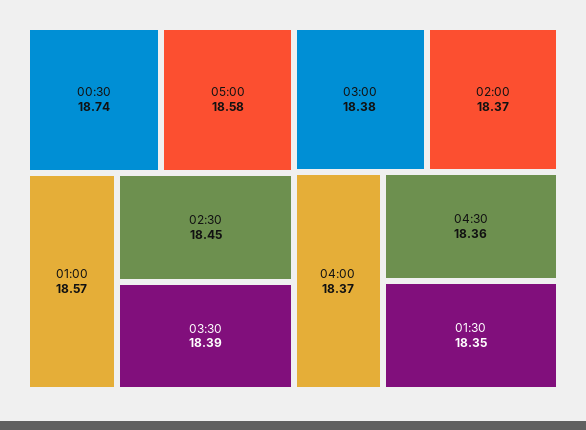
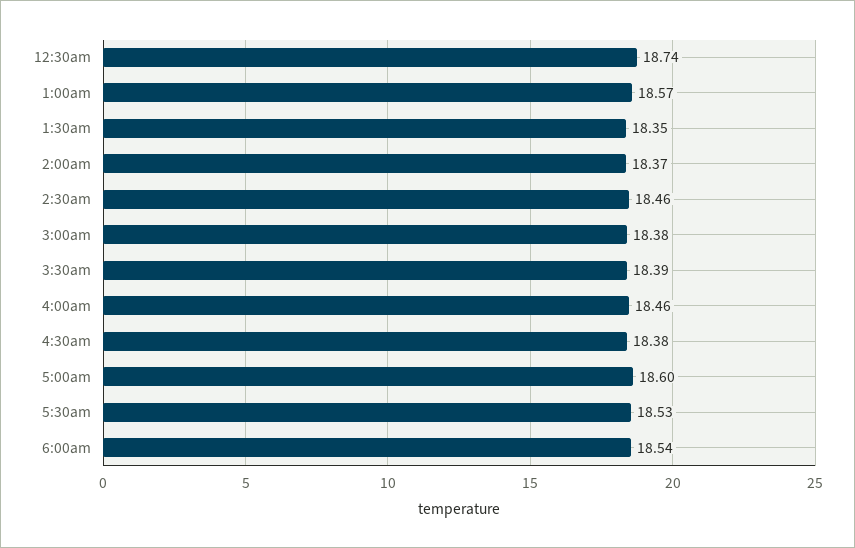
05:00: 18.58 -> 18.6
02:30: 18.45 -> 18.46
04:00: 18.37 -> 18.46
04:30: 18.36 -> 18.38
5:30am: none -> 18.53
6:00am: none -> 18.54

